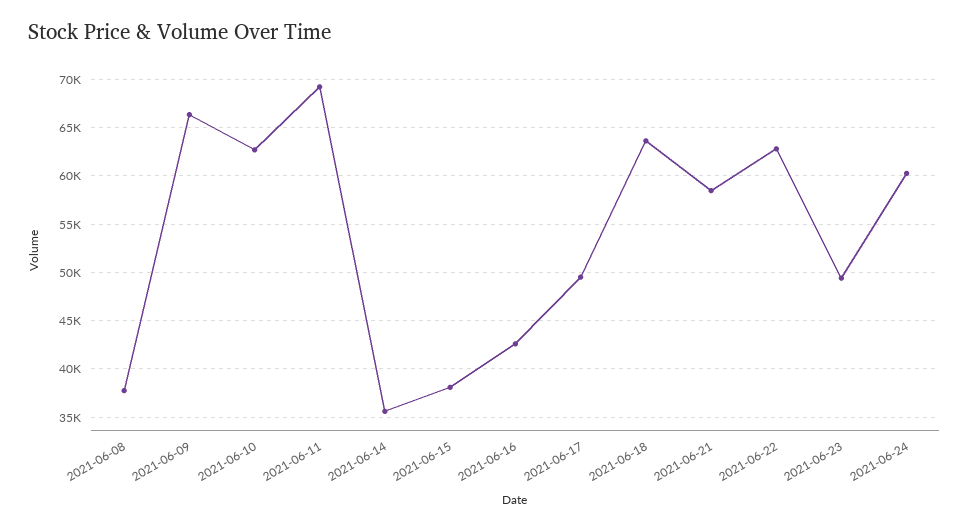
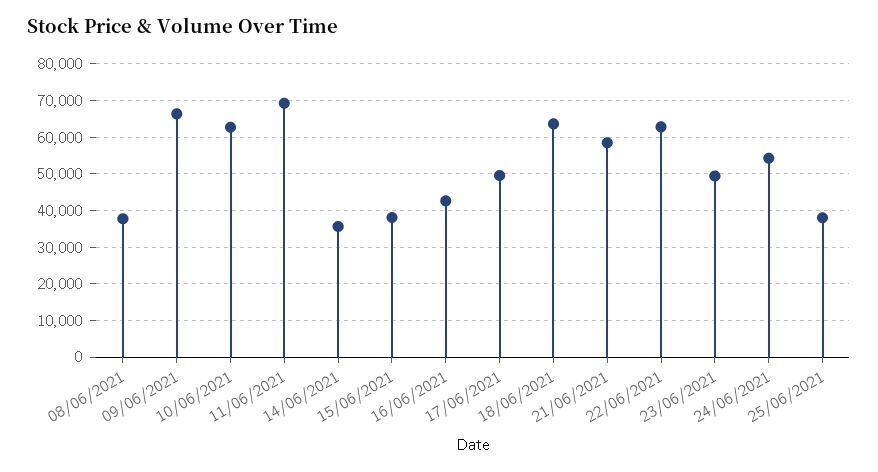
2021-06-24: 60000 -> 54000
25/06/2021: none -> 38000

